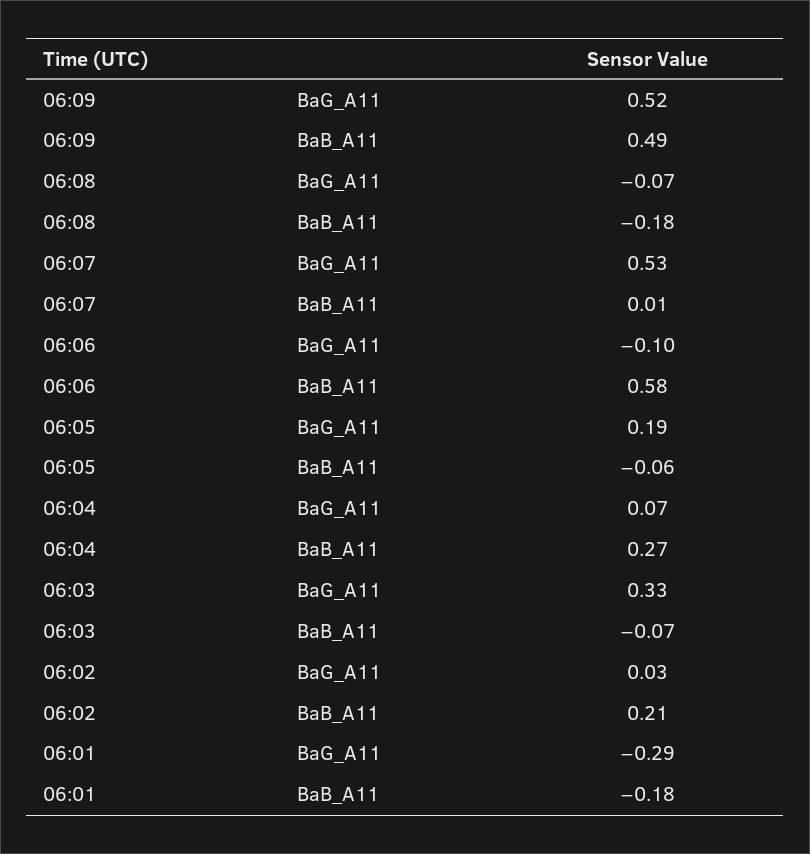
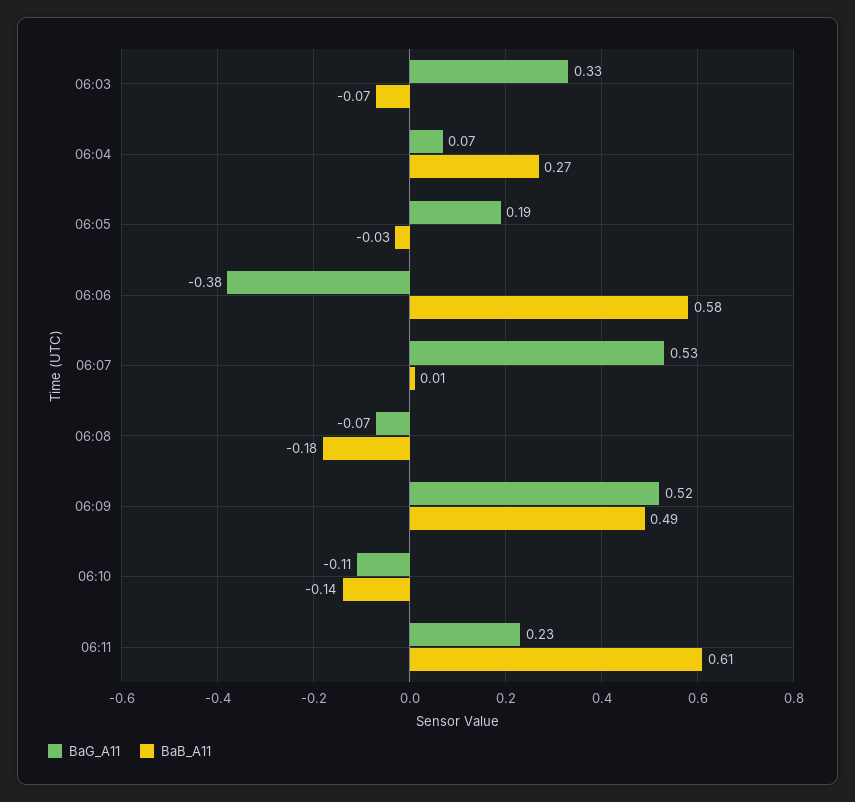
BaG_A11, 06:06: -0.1 -> -0.38
BaB_A11, 06:05: -0.06 -> -0.03
BaG_A11, 06:02: 0.03 -> none
BaB_A11, 06:02: 0.21 -> none
BaG_A11, 06:01: -0.29 -> none
BaB_A11, 06:01: -0.18 -> none
BaG_A11, 06:10: none -> -0.11
BaB_A11, 06:10: none -> -0.14
BaG_A11, 06:11: none -> 0.23
BaB_A11, 06:11: none -> 0.61

